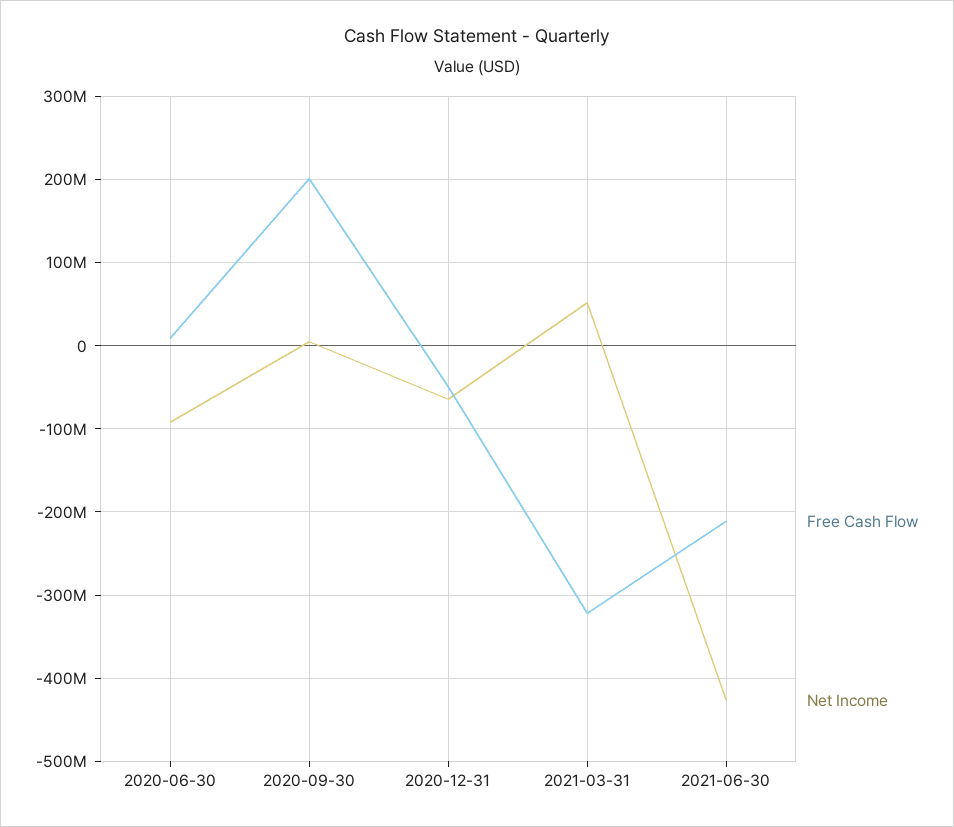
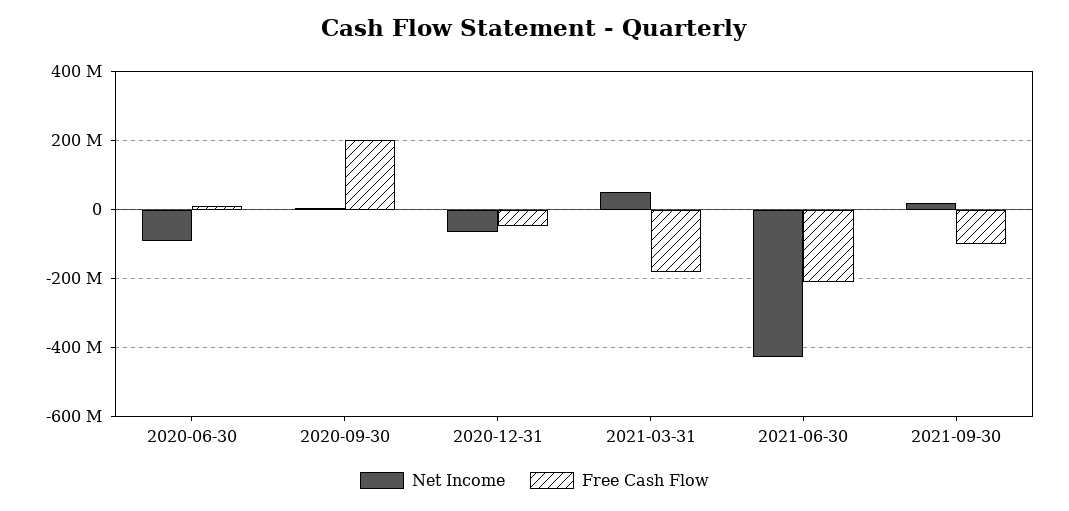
Free Cash Flow, 2021-03-31: -320000000 -> -180000000
Net Income, 2021-09-30: none -> 20000000
Free Cash Flow, 2021-09-30: none -> -100000000

